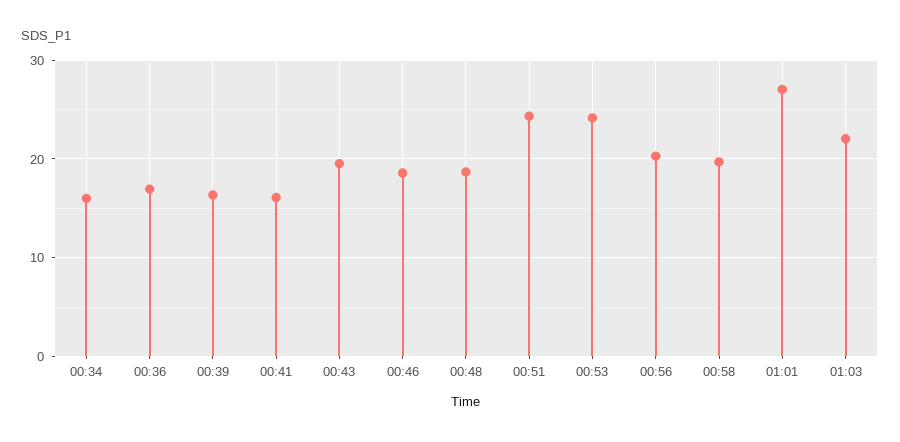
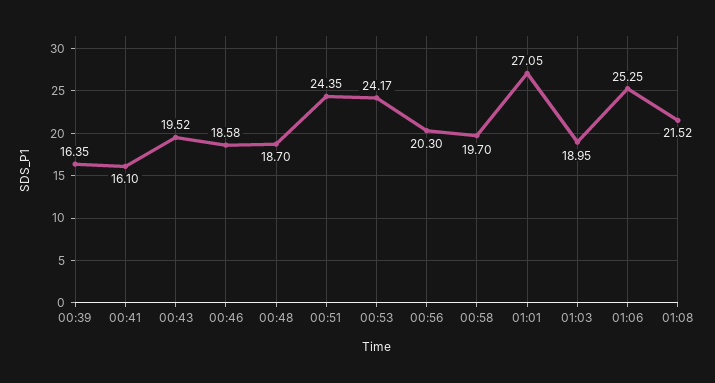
00:34: 16 -> none
00:36: 17 -> none
01:03: 22 -> 18.95
01:06: none -> 25.25
01:08: none -> 21.52

